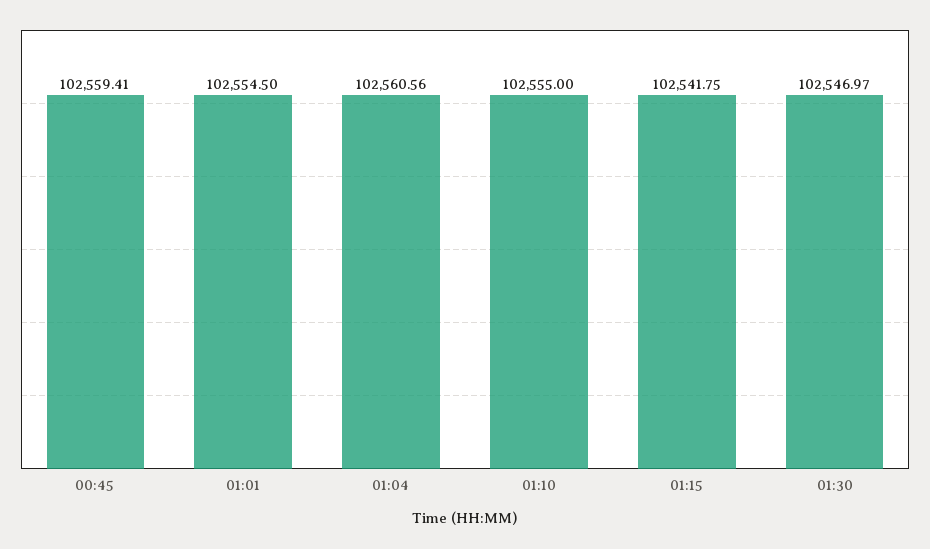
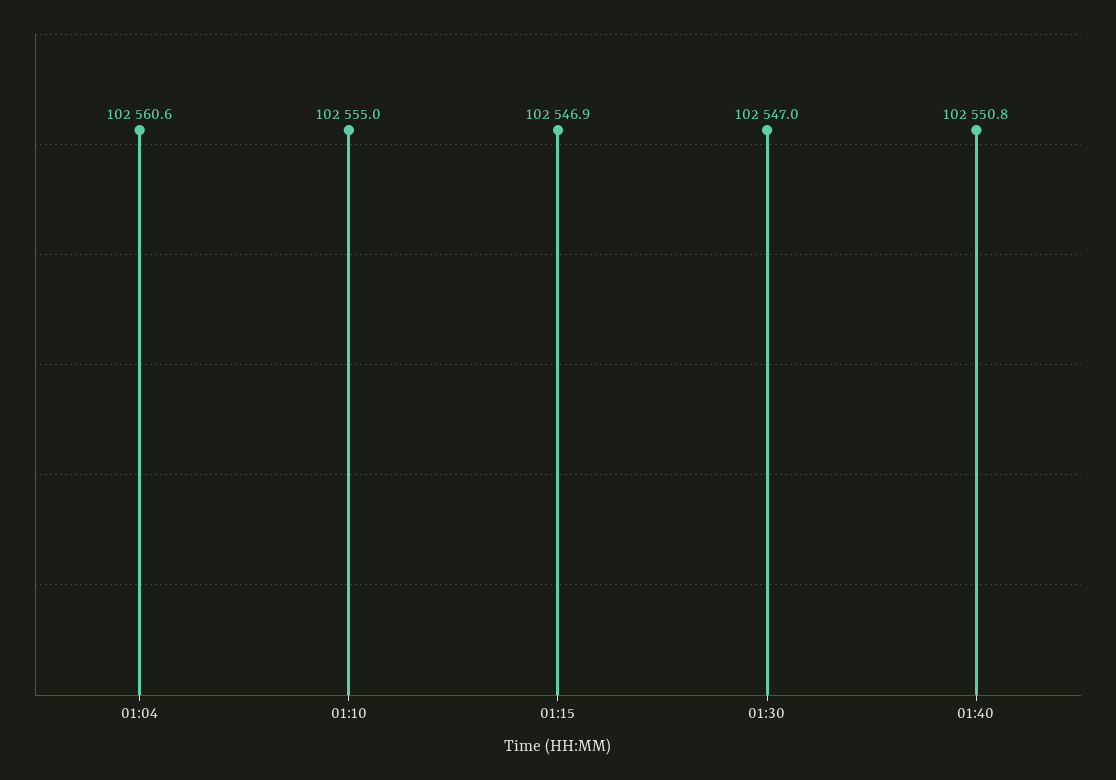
00:45: 102559.41 -> none
01:01: 102554.5 -> none
01:15: 102541.75 -> 102546.9
01:40: none -> 102550.8

